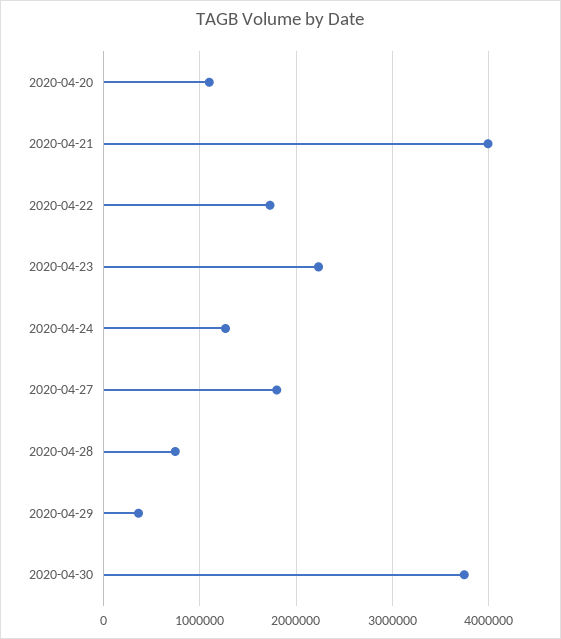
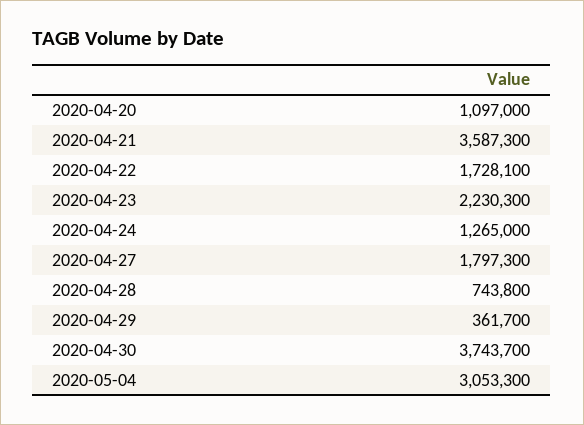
2020-04-21: 4000000 -> 3587300
2020-05-04: none -> 3053300

